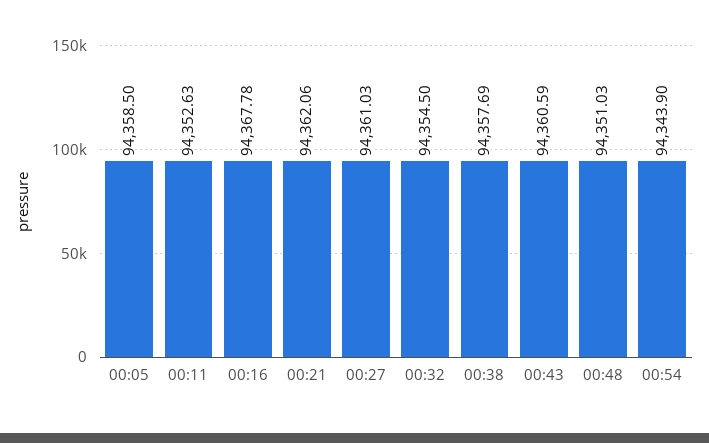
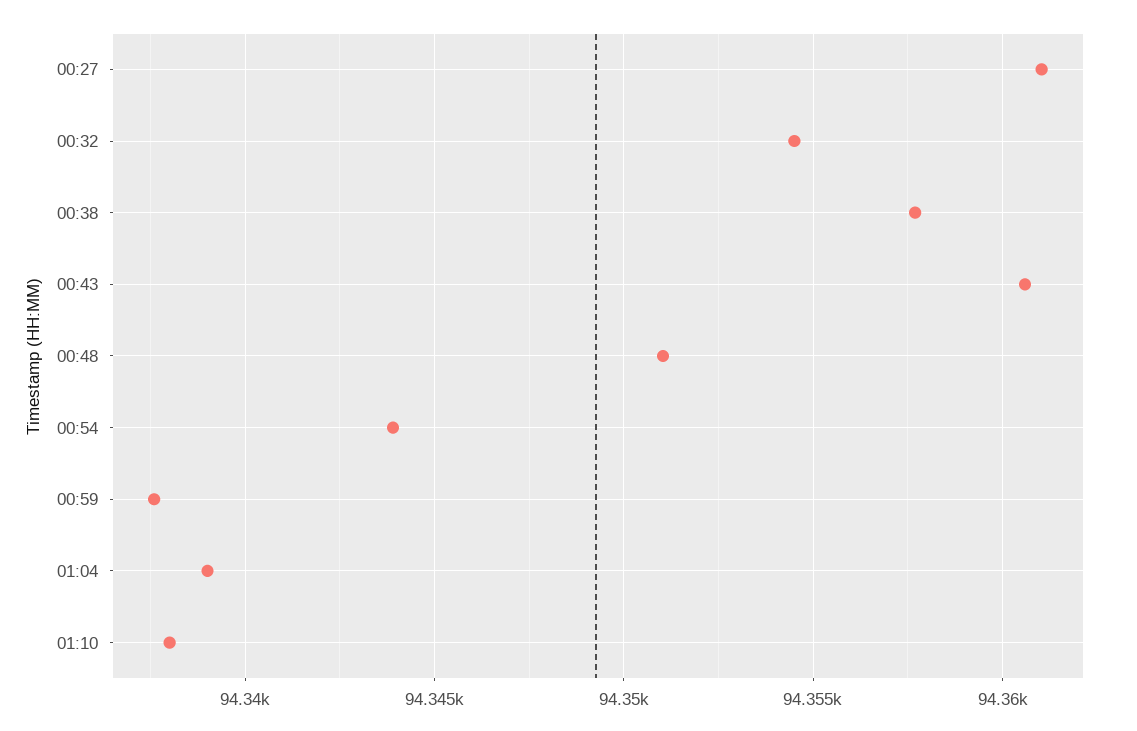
00:05: 94358.5 -> none
00:11: 94352.63 -> none
00:16: 94367.78 -> none
00:21: 94362.06 -> none
00:59: none -> 94337.5
01:04: none -> 94339
01:10: none -> 94338

